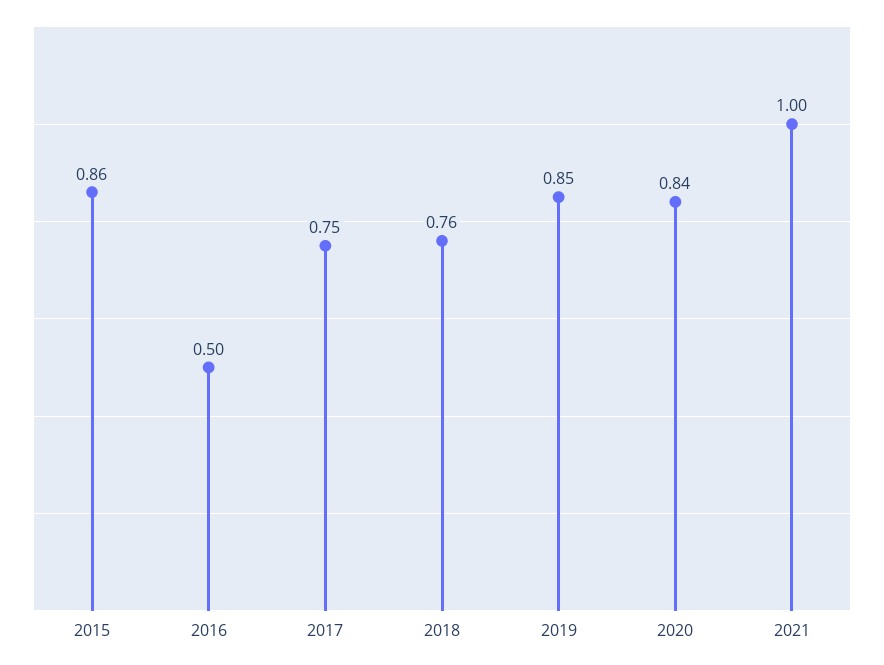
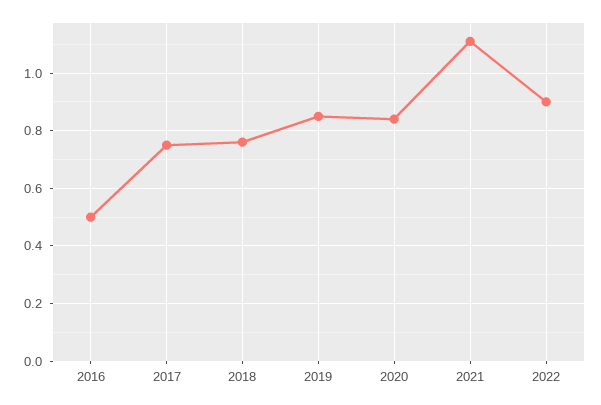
2015: 0.86 -> none
2021: 1 -> 1.1
2022: none -> 0.9

